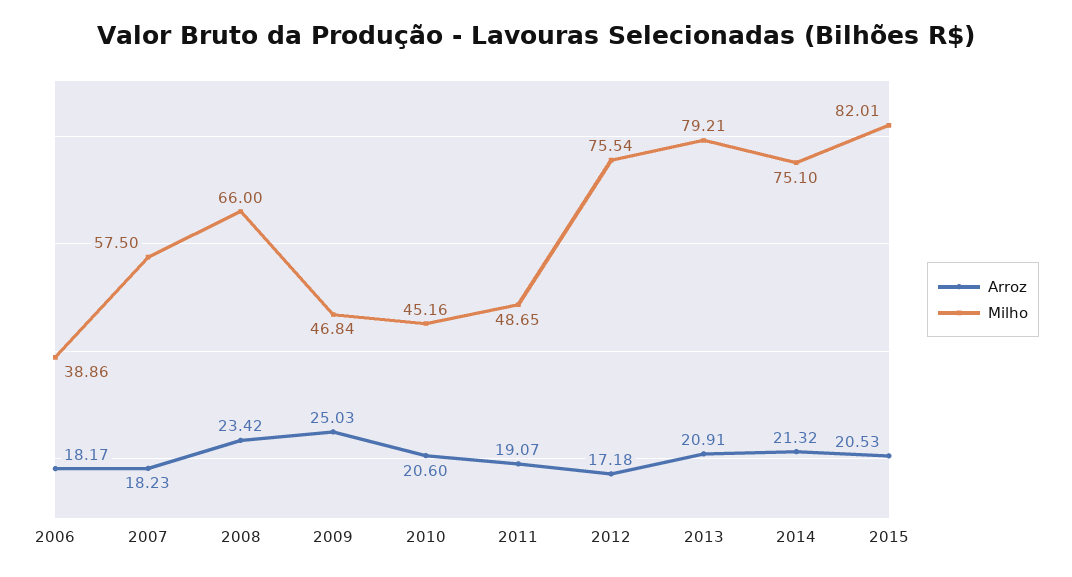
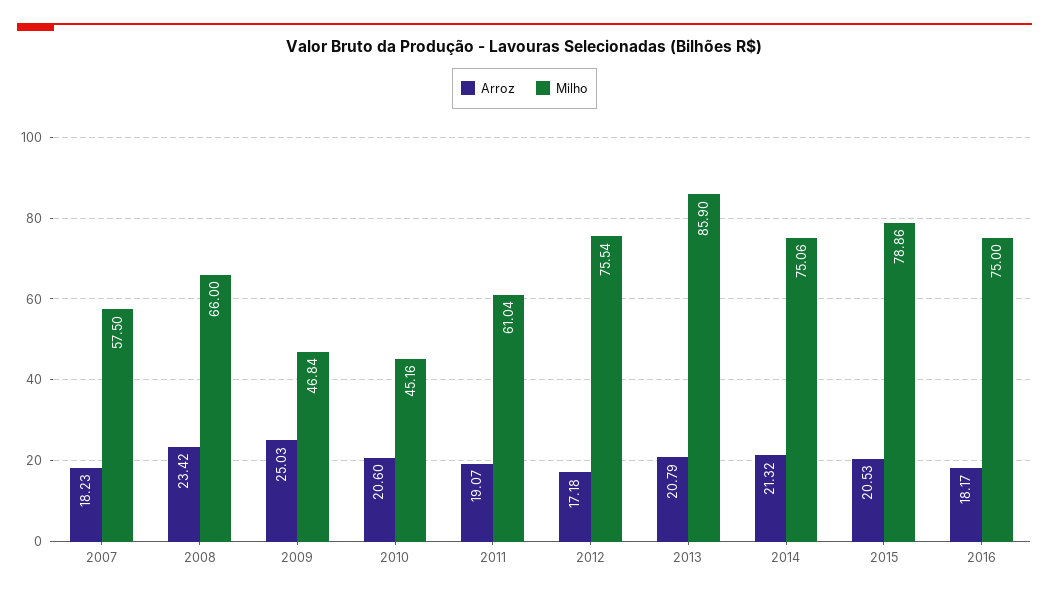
Arroz, 2006: 18.17 -> none
Milho, 2006: 38.86 -> none
Milho, 2011: 48.65 -> 61.04
Arroz, 2013: 20.91 -> 20.79
Milho, 2013: 79.21 -> 85.9
Milho, 2014: 75.1 -> 75.06
Milho, 2015: 82.01 -> 78.86
Arroz, 2016: none -> 18.17
Milho, 2016: none -> 75

